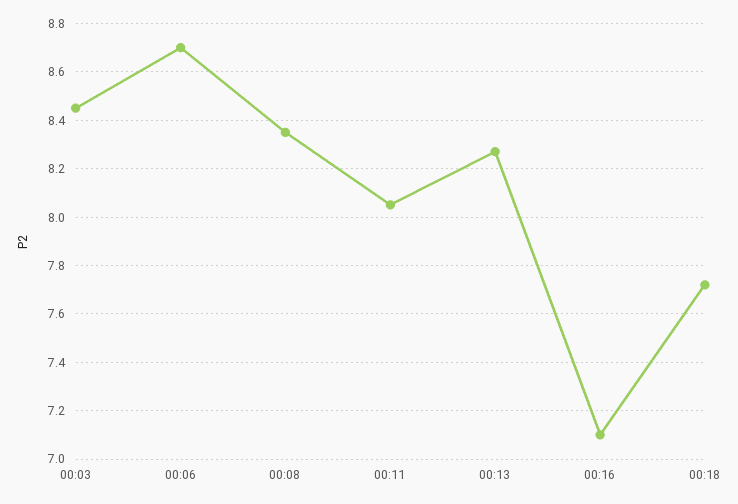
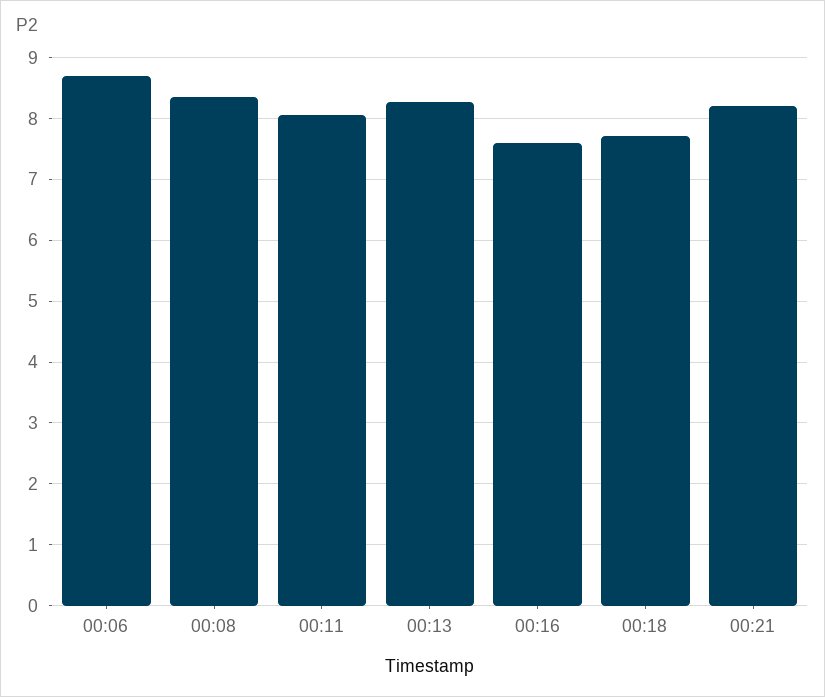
00:03: 8.45 -> none
00:16: 7.1 -> 7.6
00:21: none -> 8.2

